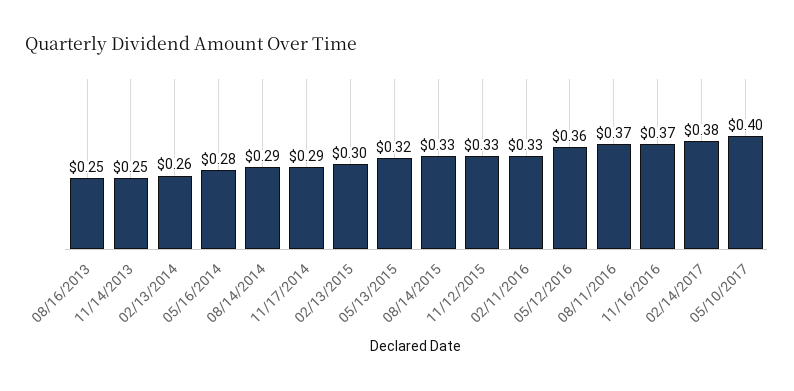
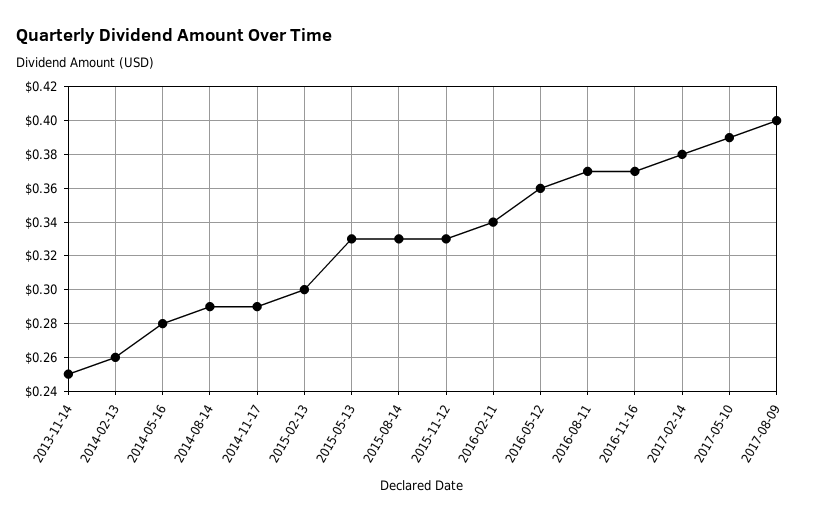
08/16/2013: 0.25 -> none
05/13/2015: 0.32 -> 0.33
02/11/2016: 0.33 -> 0.34
05/10/2017: 0.4 -> 0.39
2017-08-09: none -> 0.4

